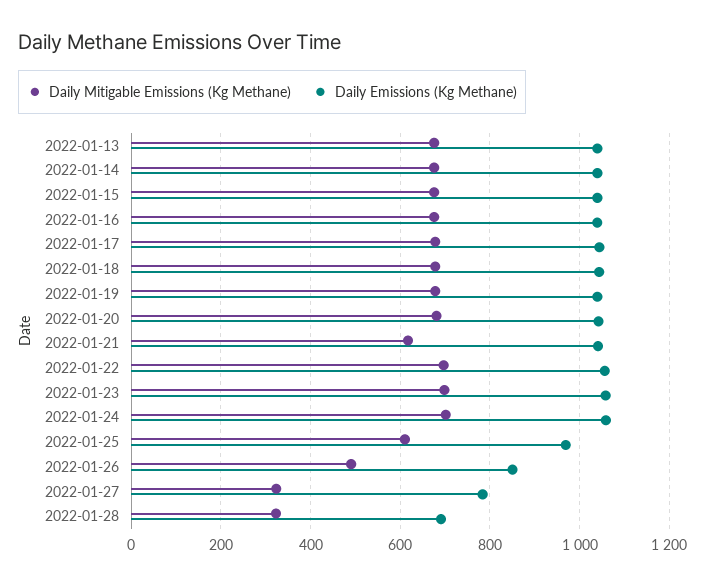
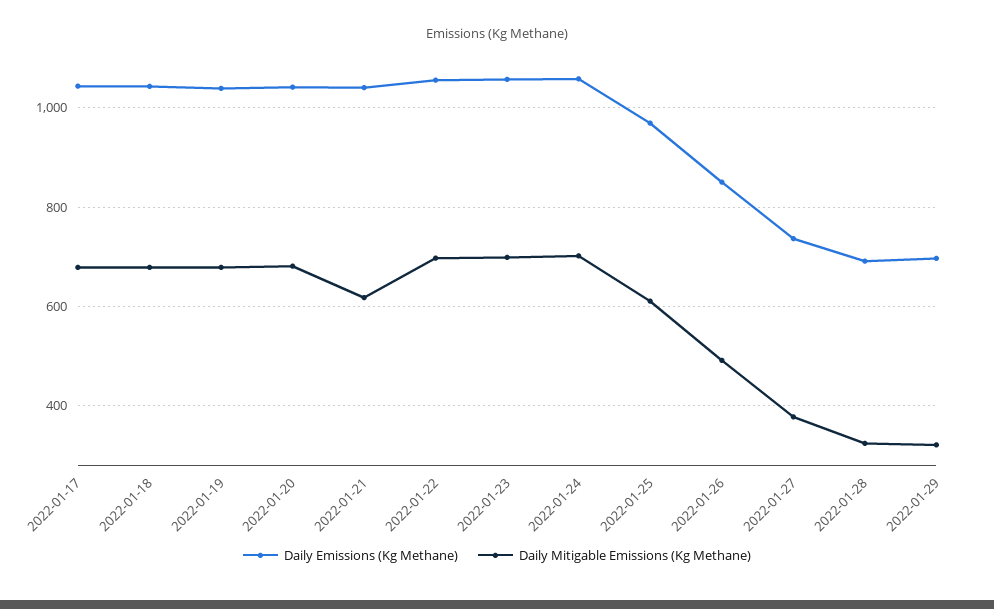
Daily Mitigable Emissions (Kg Methane), 2022-01-13: 680 -> none
Daily Emissions (Kg Methane), 2022-01-13: 1040 -> none
Daily Mitigable Emissions (Kg Methane), 2022-01-14: 680 -> none
Daily Emissions (Kg Methane), 2022-01-14: 1040 -> none
Daily Mitigable Emissions (Kg Methane), 2022-01-15: 680 -> none
Daily Emissions (Kg Methane), 2022-01-15: 1040 -> none
Daily Mitigable Emissions (Kg Methane), 2022-01-16: 680 -> none
Daily Emissions (Kg Methane), 2022-01-16: 1040 -> none
Daily Mitigable Emissions (Kg Methane), 2022-01-27: 320 -> 380
Daily Emissions (Kg Methane), 2022-01-27: 780 -> 740
Daily Emissions (Kg Methane), 2022-01-29: none -> 700
Daily Mitigable Emissions (Kg Methane), 2022-01-29: none -> 320

